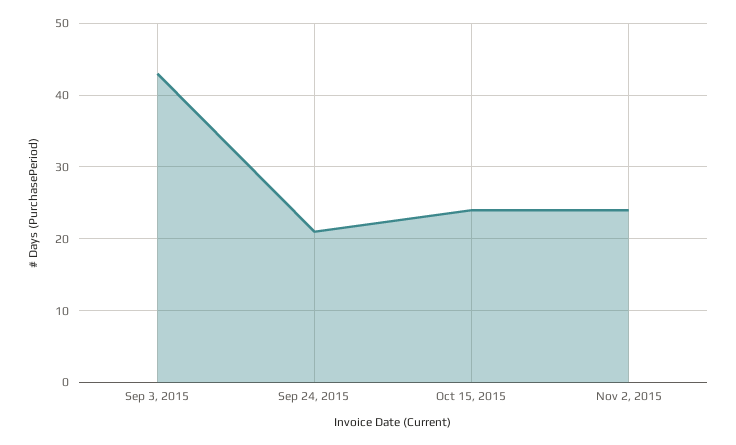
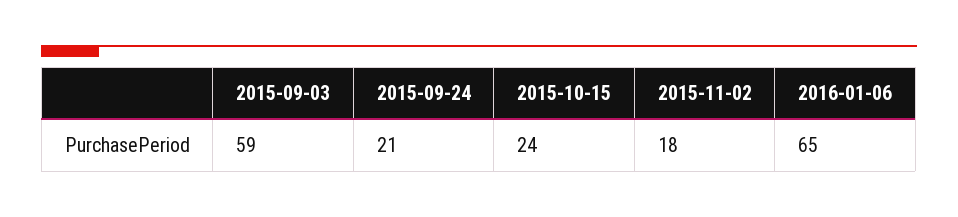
Sep 3, 2015: 43 -> 59
Nov 2, 2015: 24 -> 18
2016-01-06: none -> 65

